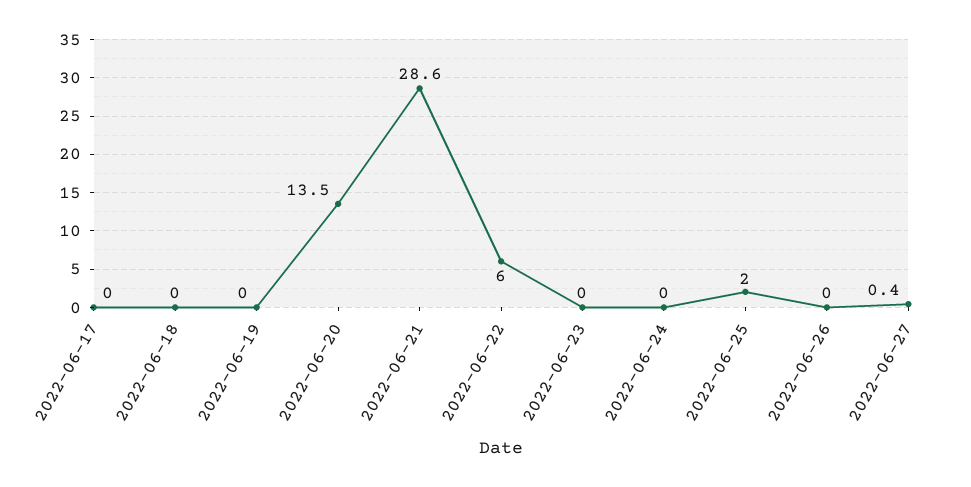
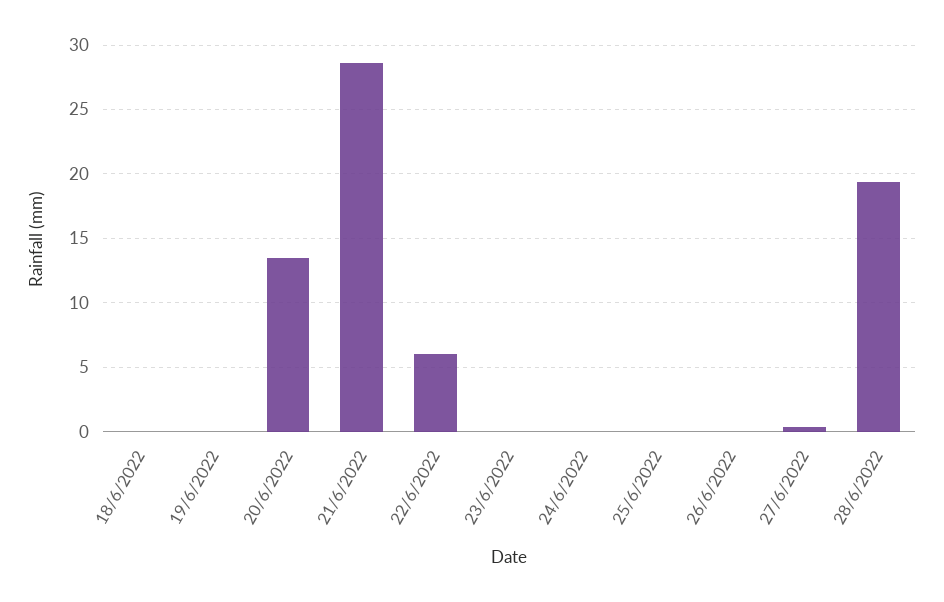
2022-06-17: 0 -> none
2022-06-25: 2 -> 0
28/6/2022: none -> 19.5

